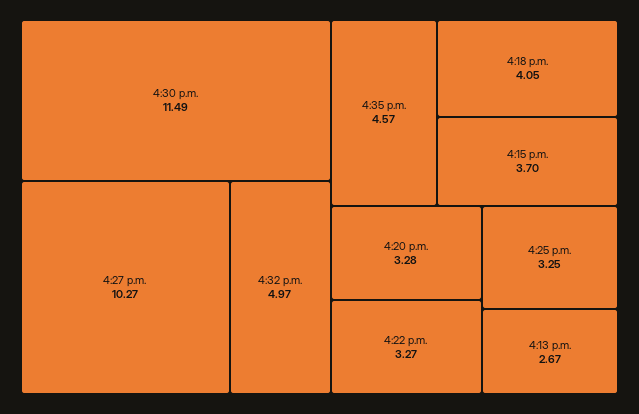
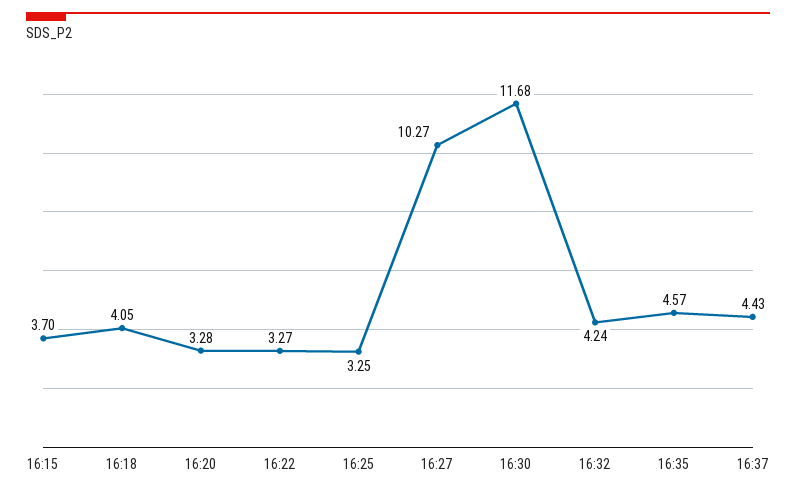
4:30 p.m.: 11.49 -> 11.68
4:32 p.m.: 4.97 -> 4.24
4:13 p.m.: 2.67 -> none
16:37: none -> 4.43

